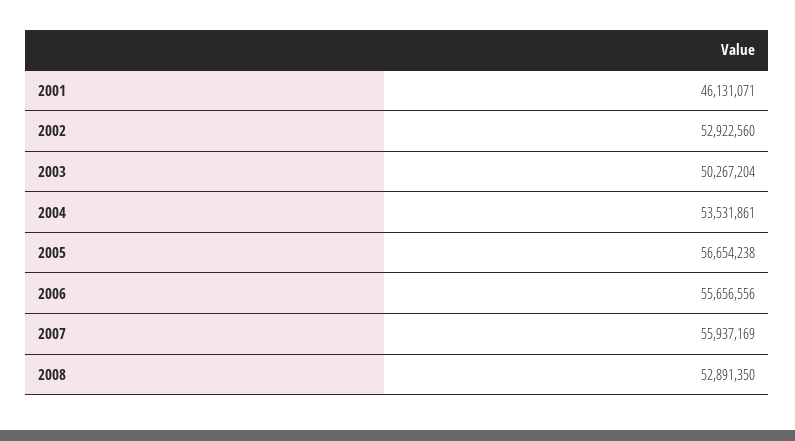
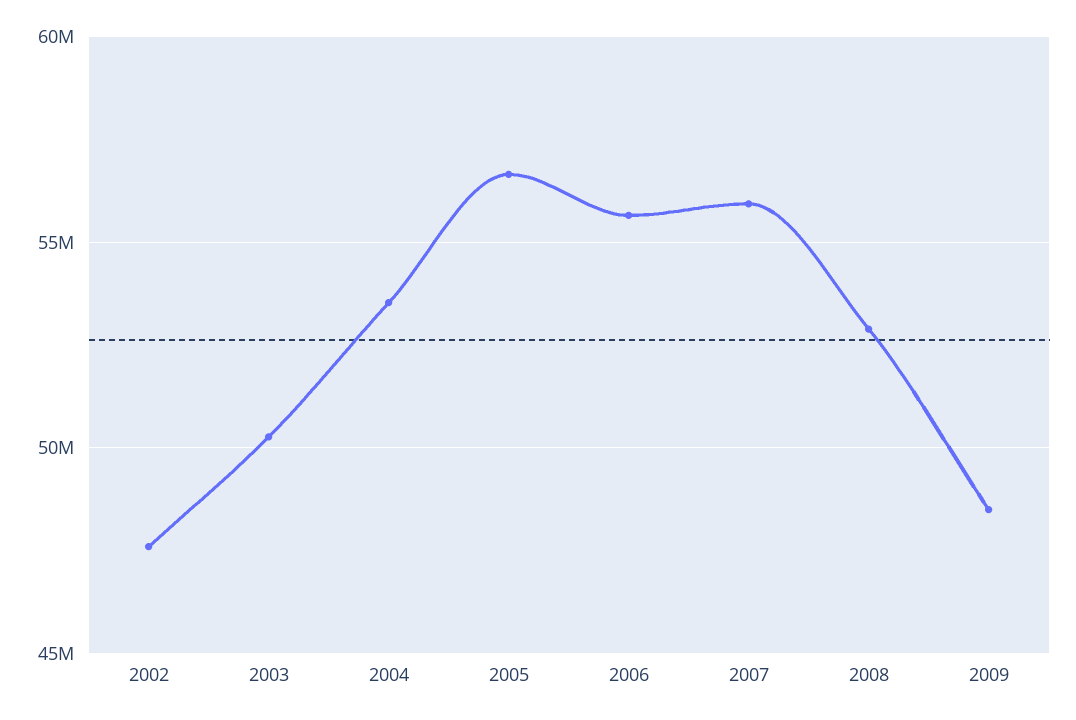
2001: 46131071 -> none
2002: 52922560 -> 47500000
2009: none -> 48500000

